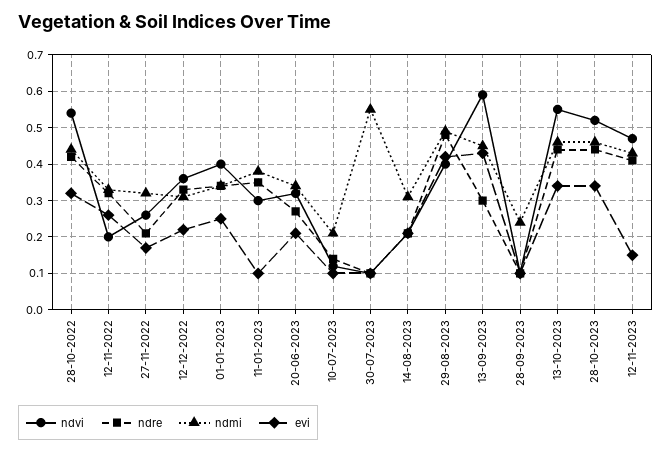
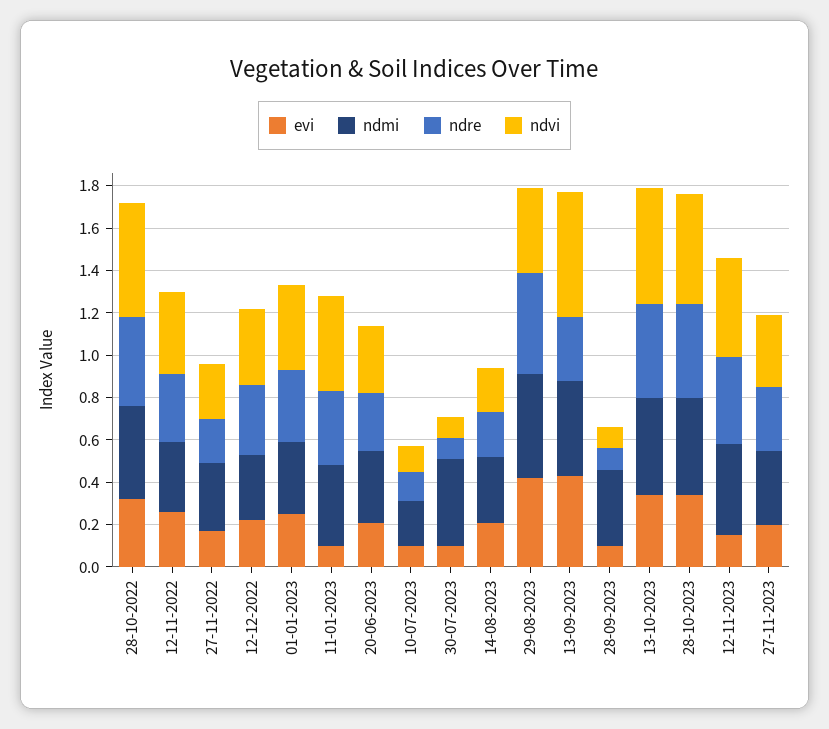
ndvi, 12-11-2022: 0.2 -> 0.4
ndvi, 11-01-2023: 0.3 -> 0.45
ndmi, 30-07-2023: 0.55 -> 0.4
ndmi, 28-09-2023: 0.25 -> 0.35
evi, 27-11-2023: none -> 0.2
ndmi, 27-11-2023: none -> 0.35
ndre, 27-11-2023: none -> 0.3
ndvi, 27-11-2023: none -> 0.35

